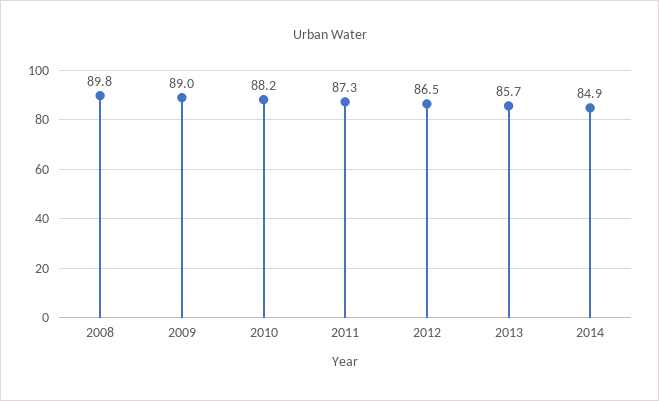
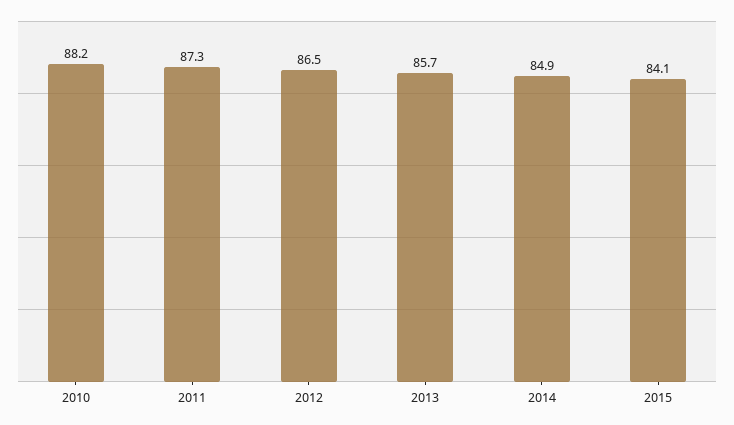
2008: 89.8 -> none
2009: 89 -> none
2015: none -> 84.1

